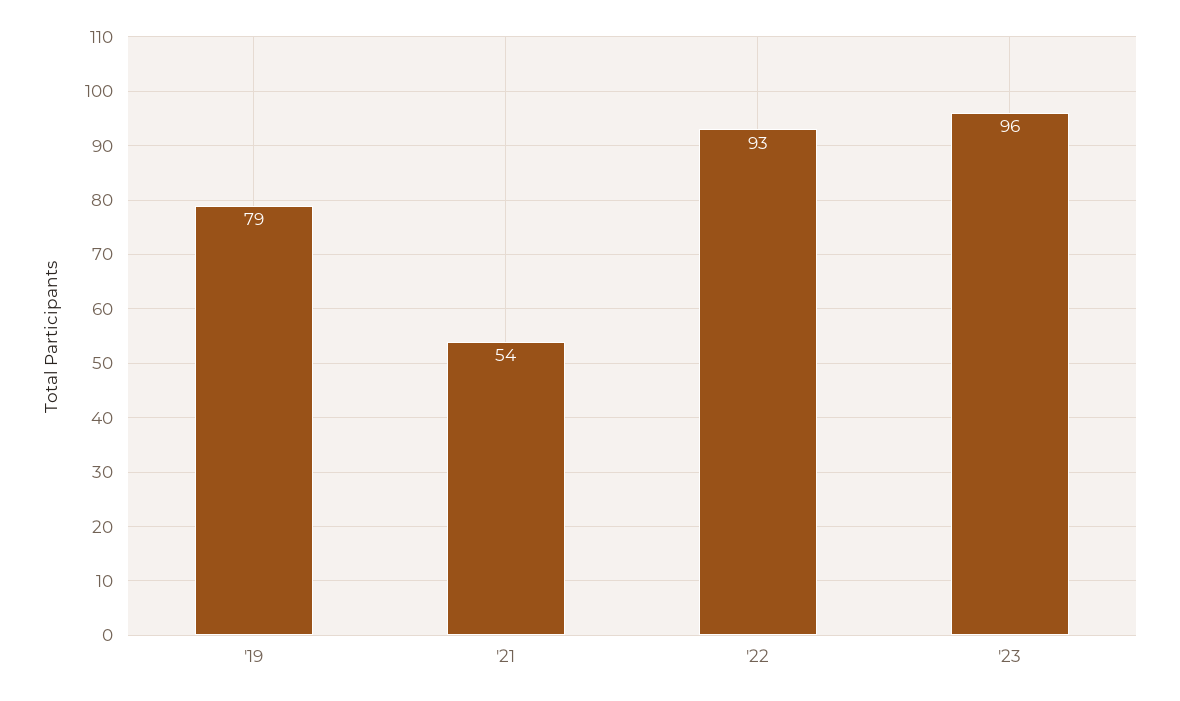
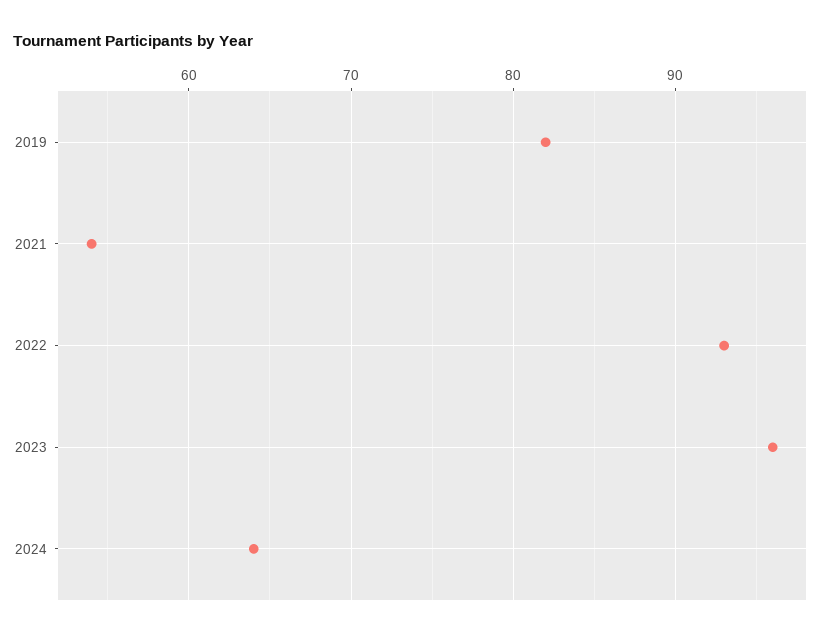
'19: 79 -> 82
2024: none -> 64

